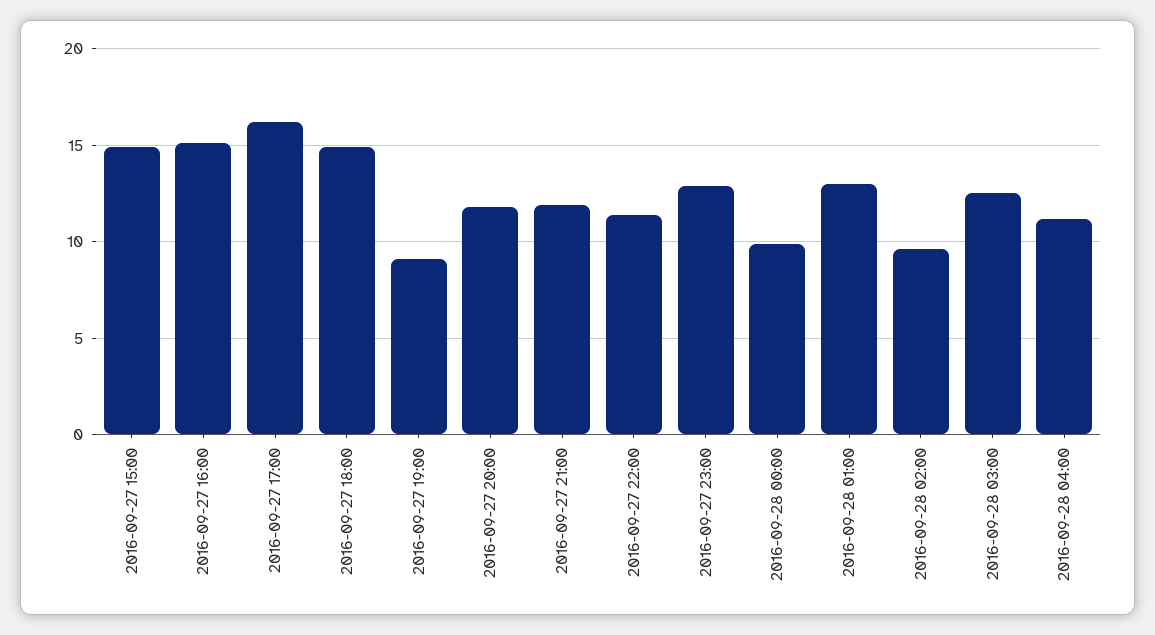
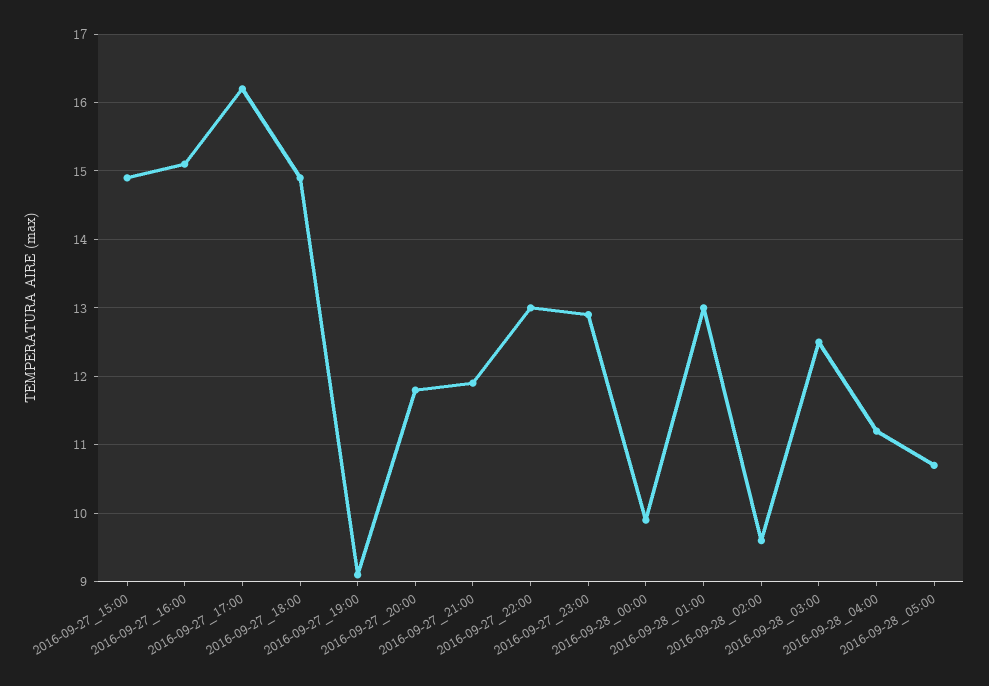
2016-09-27 22:00: 11.5 -> 13
2016-09-28_05:00: none -> 10.7

